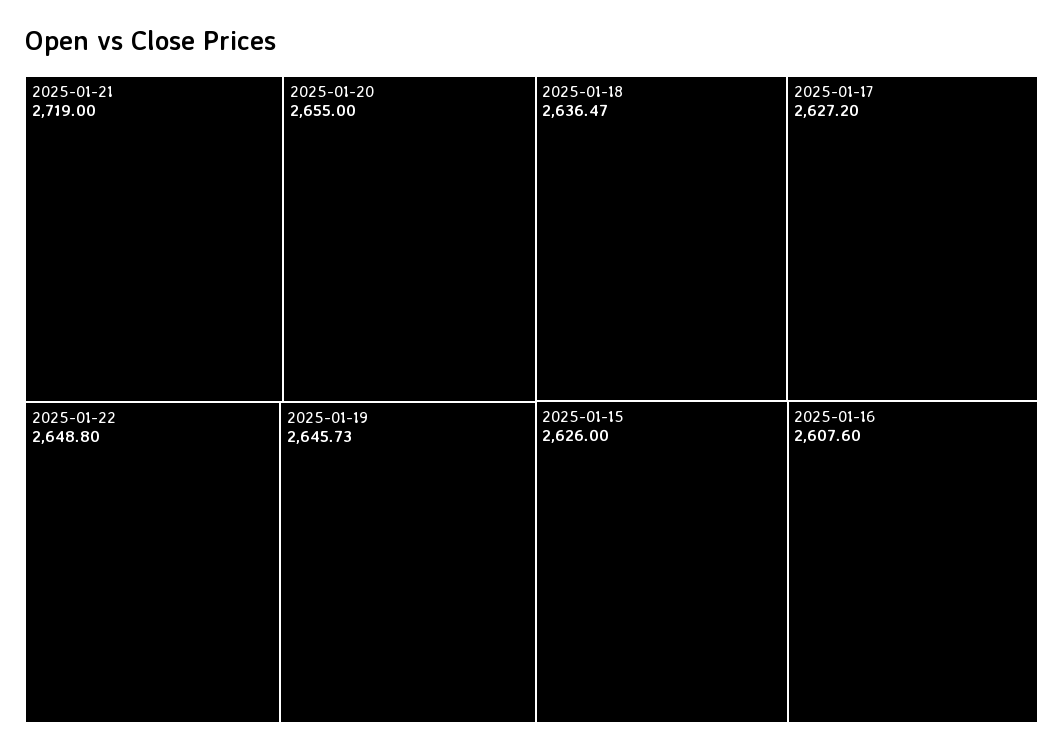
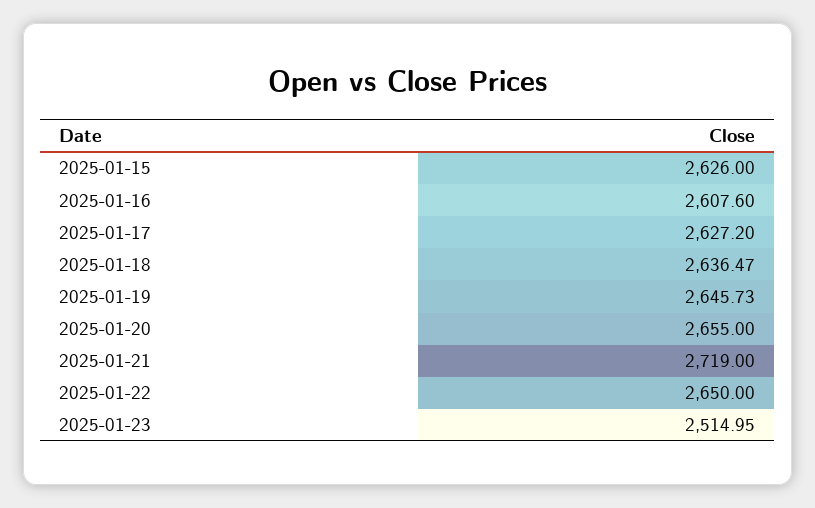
2025-01-22: 2648.8 -> 2650
2025-01-23: none -> 2514.95

